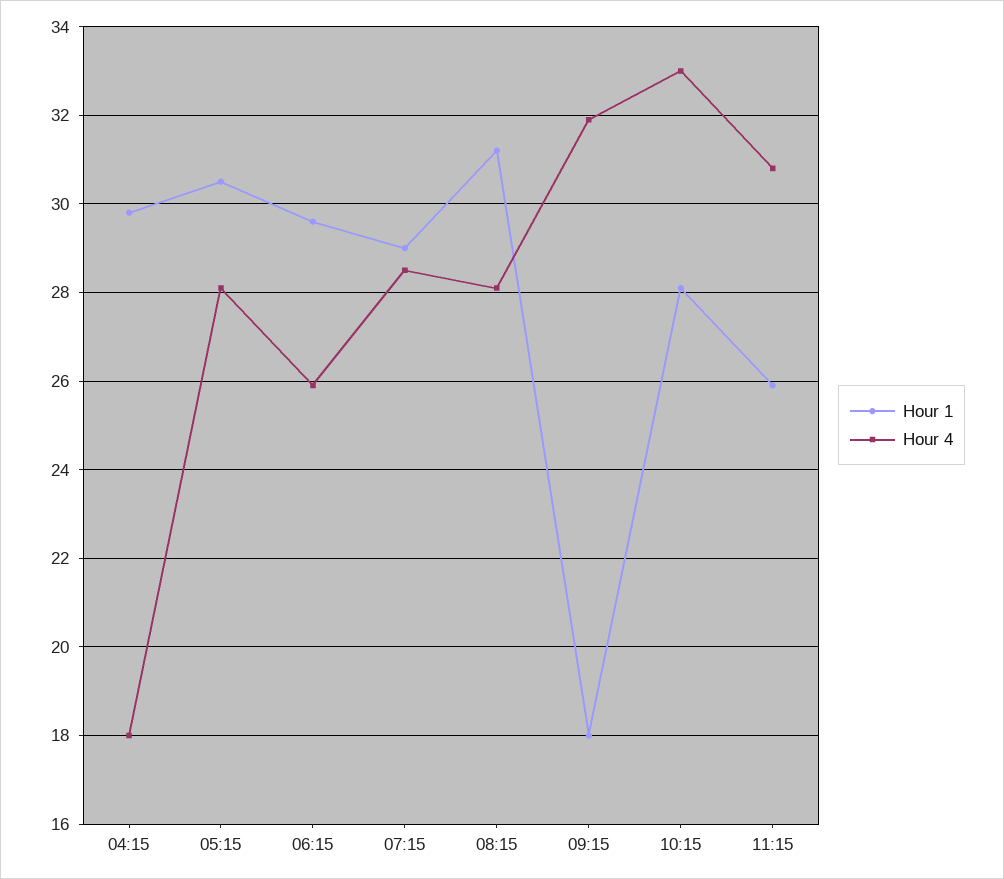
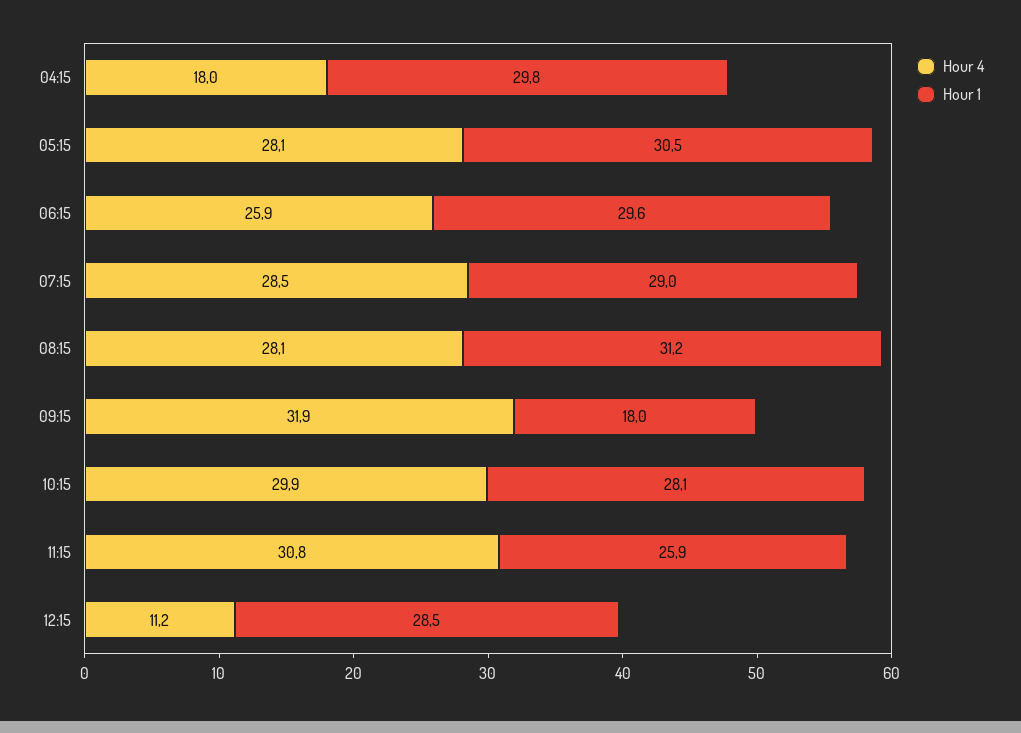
Hour 4, 10:15: 33 -> 29.9
Hour 4, 12:15: none -> 11.2
Hour 1, 12:15: none -> 28.5

